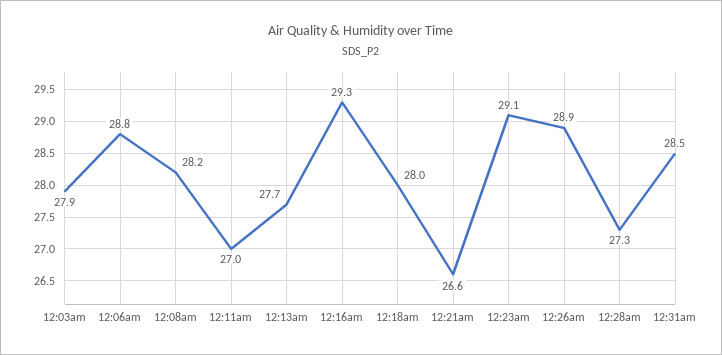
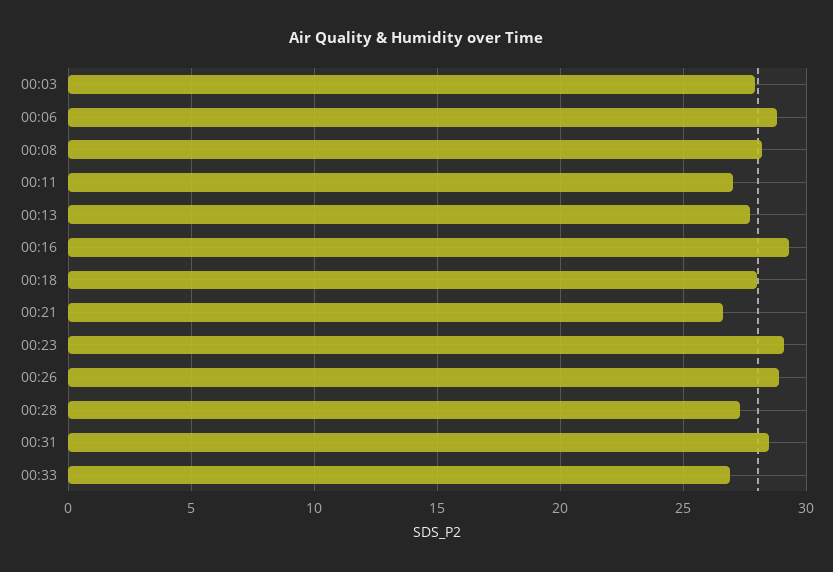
00:33: none -> 27

